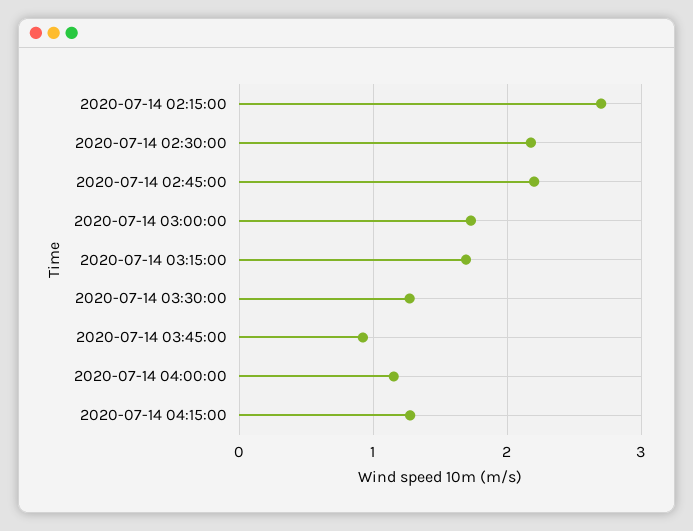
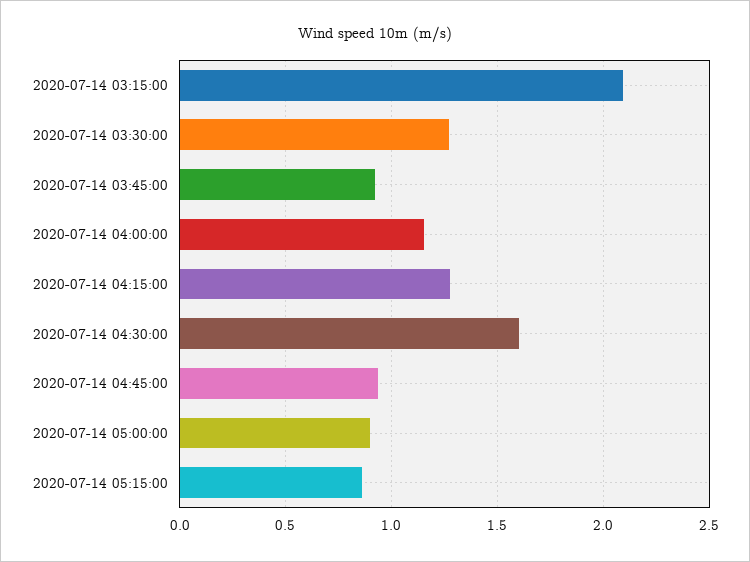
2020-07-14 02:15:00: 2.7 -> none
2020-07-14 02:30:00: 2.2 -> none
2020-07-14 02:45:00: 2.2 -> none
2020-07-14 03:00:00: 1.7 -> none
2020-07-14 03:15:00: 1.7 -> 2.1
2020-07-14 04:30:00: none -> 1.6
2020-07-14 04:45:00: none -> 0.95
2020-07-14 05:00:00: none -> 0.9
2020-07-14 05:15:00: none -> 0.85

